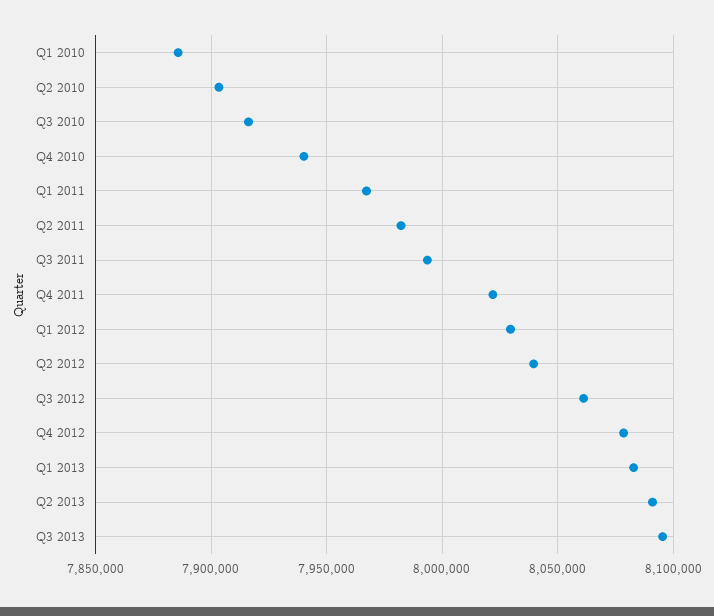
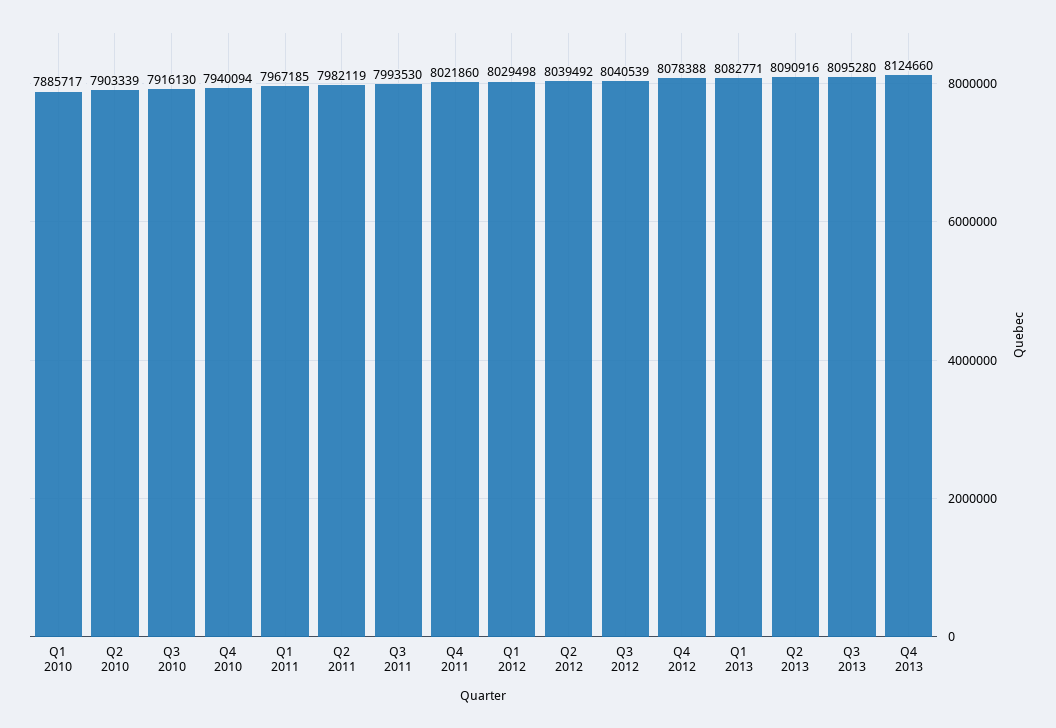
Q3 2012: 8060000 -> 8040539
Q4 2013: none -> 8124660

